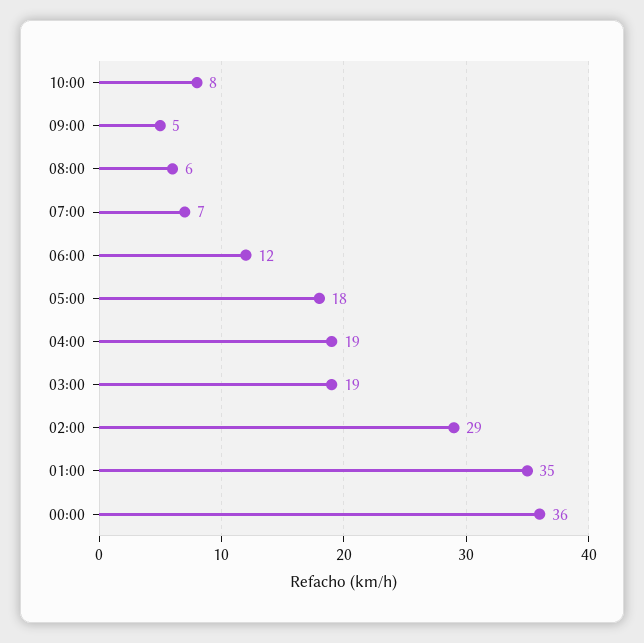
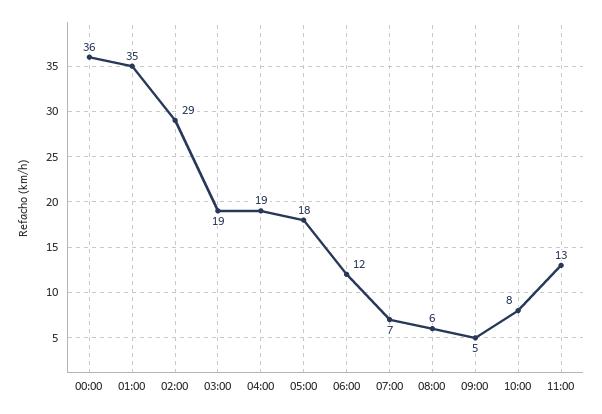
11:00: none -> 13

